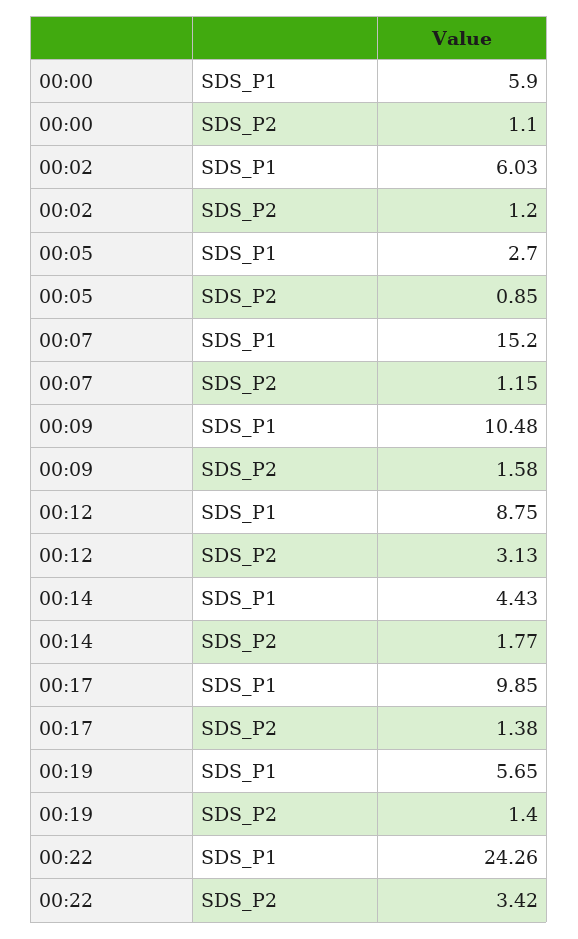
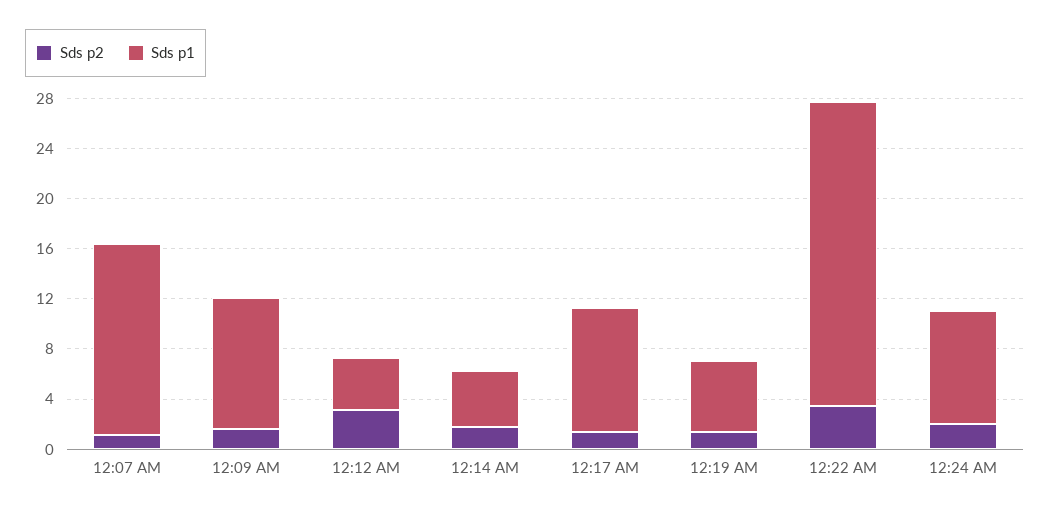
SDS_P1, 00:00: 5.9 -> none
SDS_P2, 00:00: 1.1 -> none
SDS_P1, 00:02: 6.03 -> none
SDS_P2, 00:02: 1.2 -> none
SDS_P1, 00:05: 2.7 -> none
SDS_P2, 00:05: 0.85 -> none
SDS_P1, 00:12: 8.75 -> 4
SDS_P2, 12:24 AM: none -> 2
SDS_P1, 12:24 AM: none -> 9

